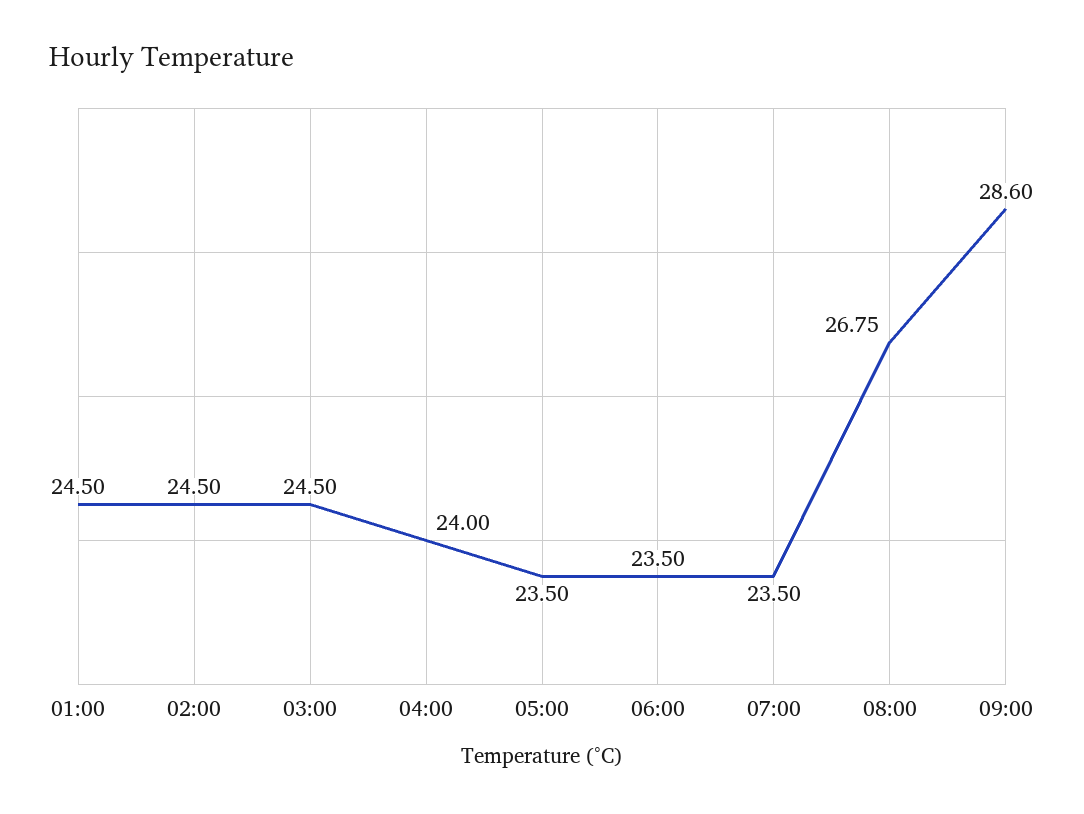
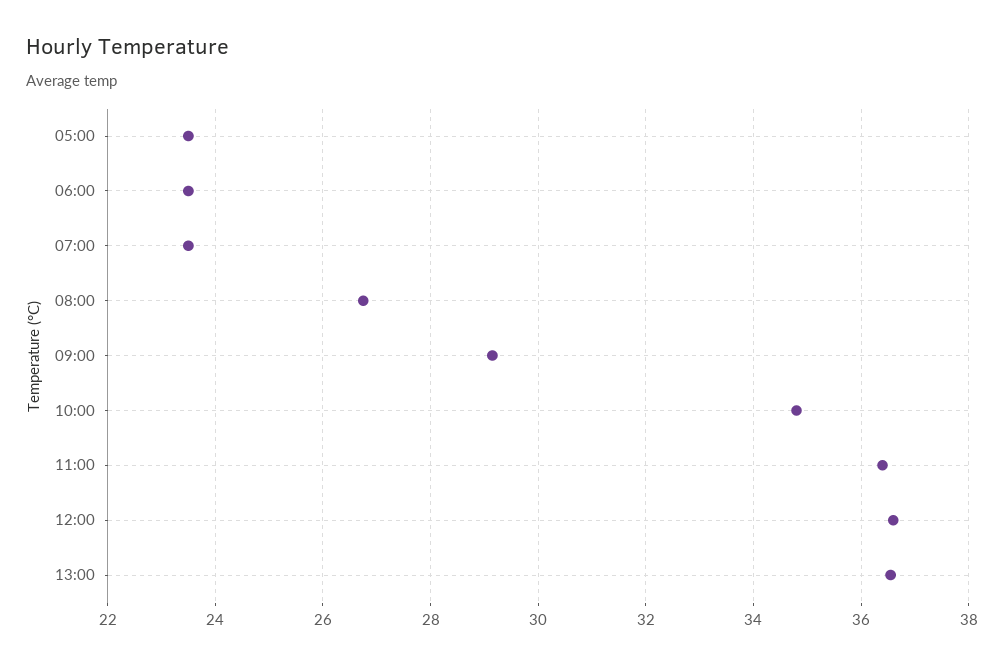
01:00: 24.5 -> none
02:00: 24.5 -> none
03:00: 24.5 -> none
04:00: 24 -> none
09:00: 28.6 -> 29.2
10:00: none -> 34.8
11:00: none -> 36.4
12:00: none -> 36.6
13:00: none -> 36.6

